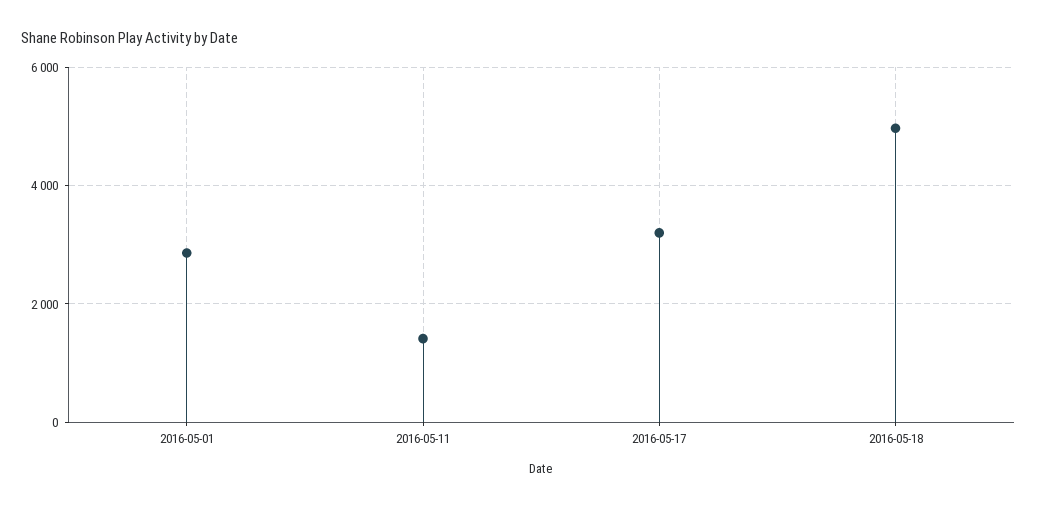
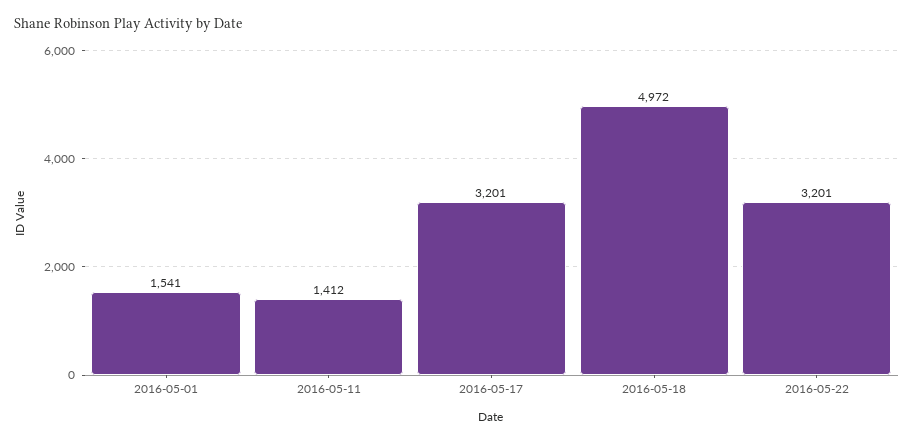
2016-05-01: 2800 -> 1541
2016-05-22: none -> 3201

